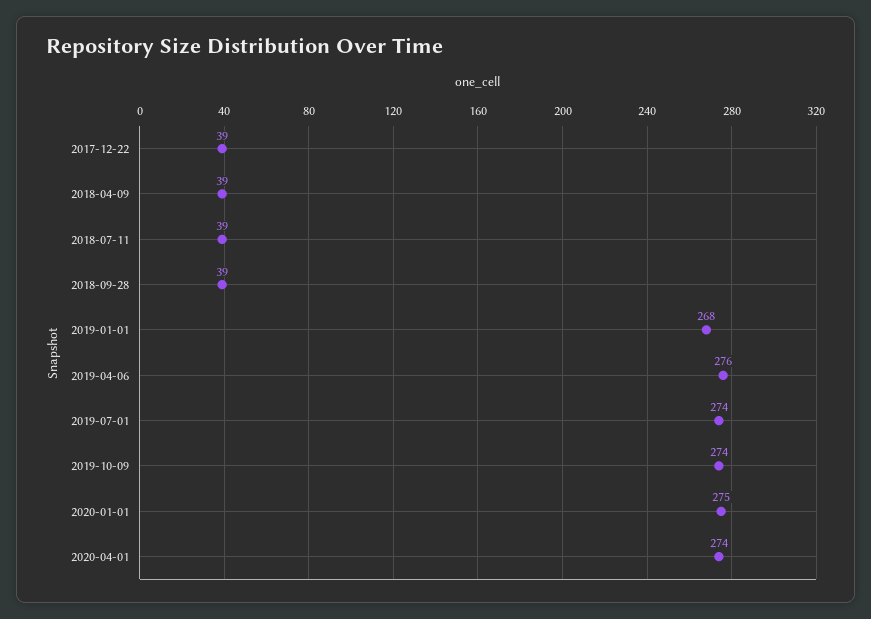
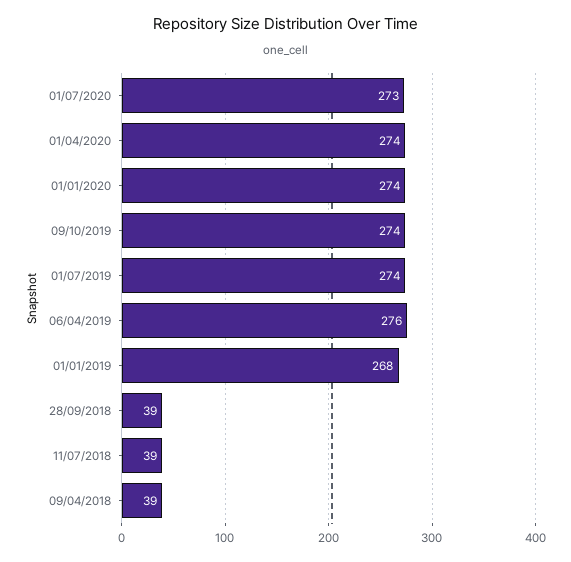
2017-12-22: 39 -> none
2020-01-01: 275 -> 274
01/07/2020: none -> 273

